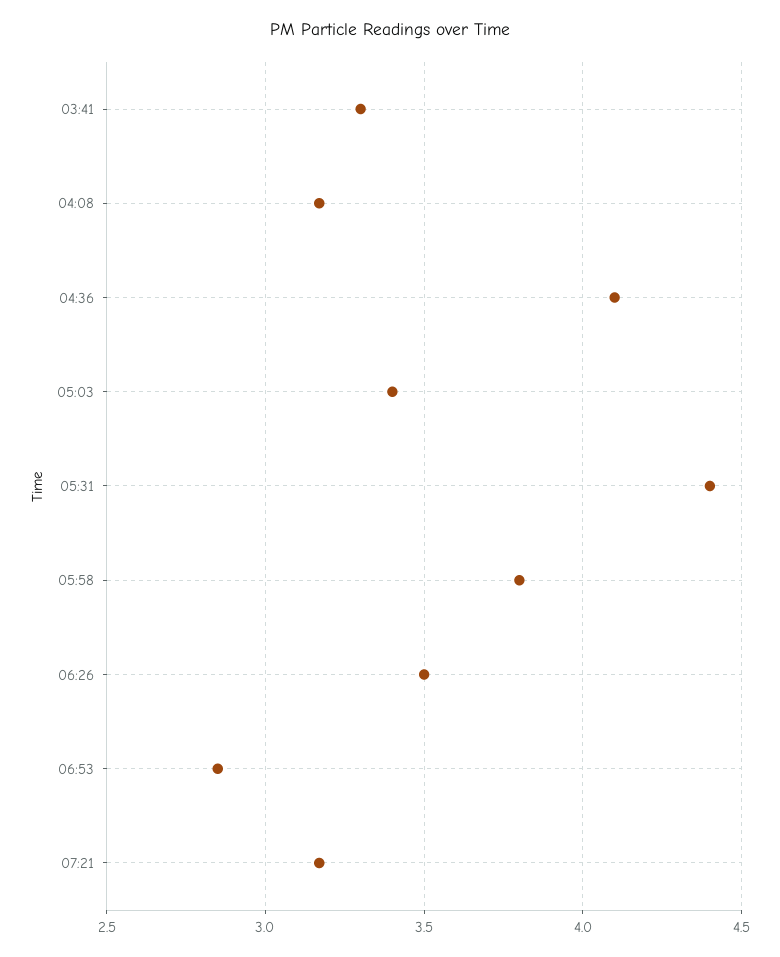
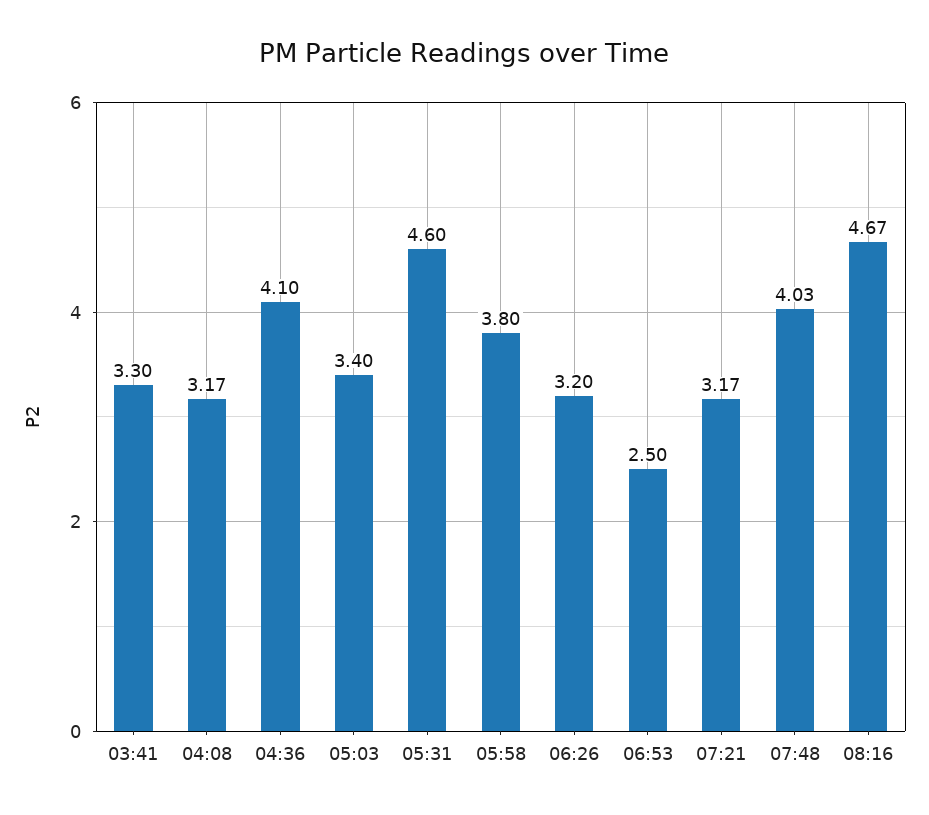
05:31: 4.4 -> 4.6
06:26: 3.5 -> 3.2
06:53: 2.85 -> 2.5
07:48: none -> 4.03
08:16: none -> 4.67

